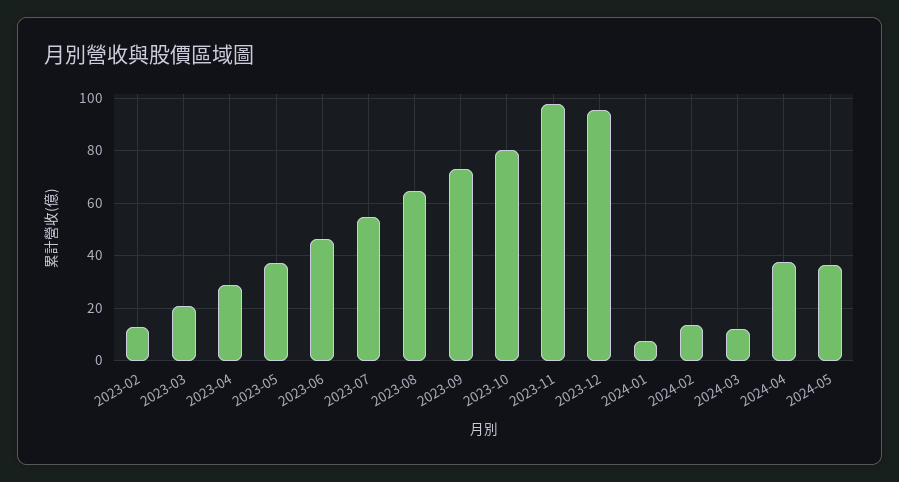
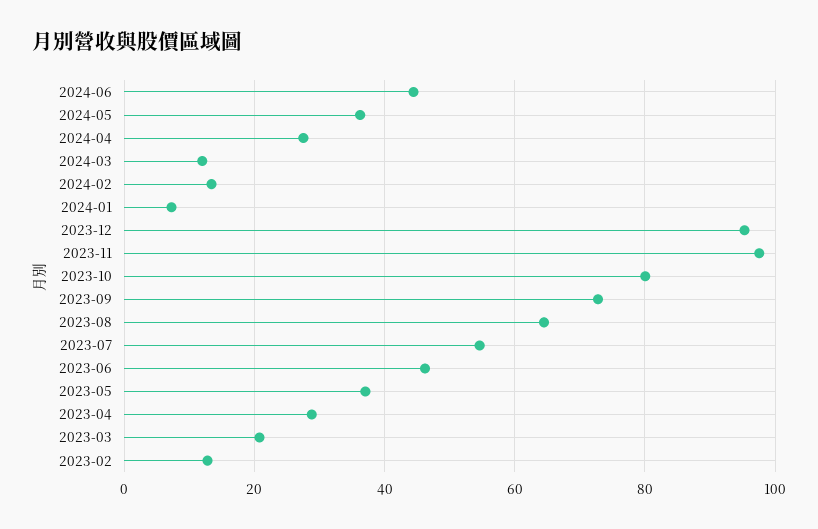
2024-04: 37.5 -> 28
2024-06: none -> 44

